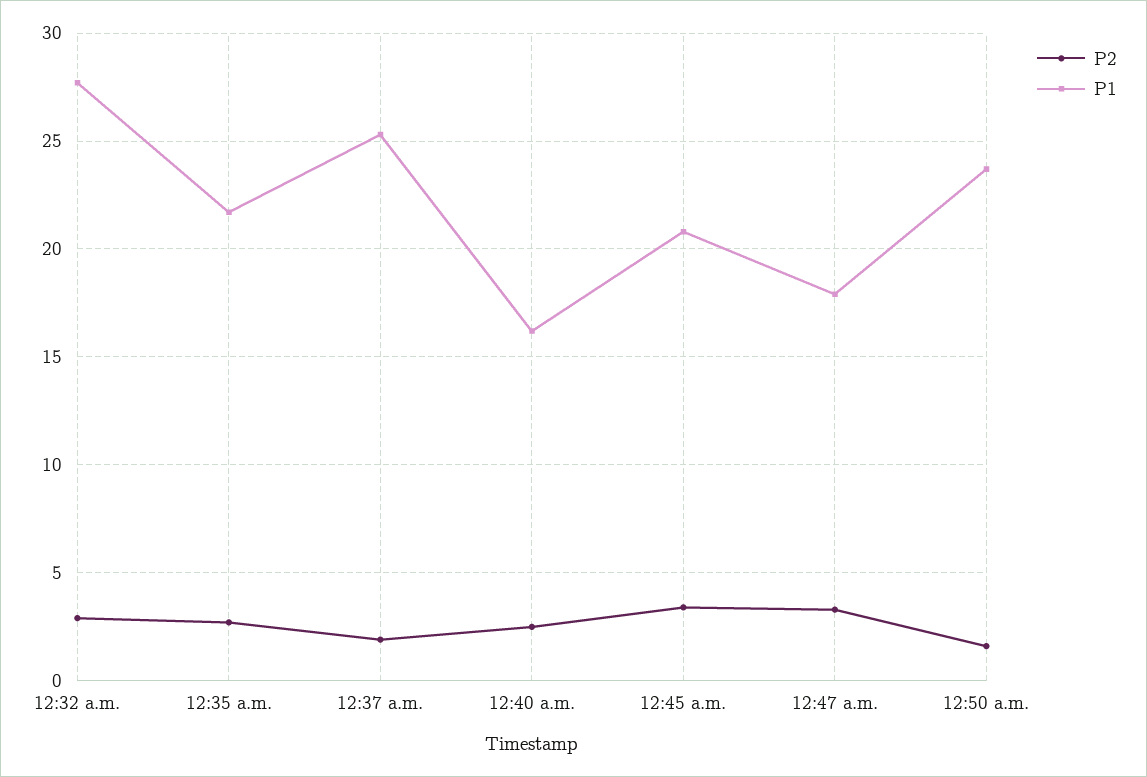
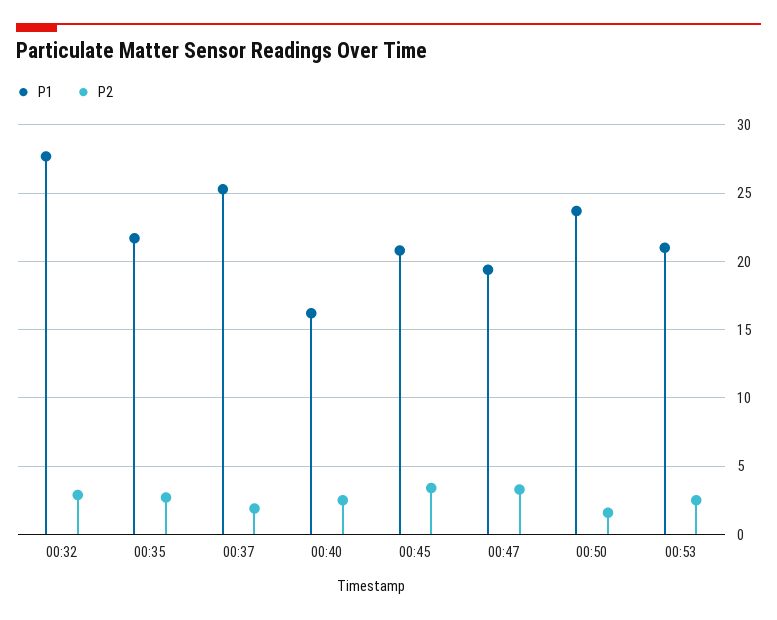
P1, 12:47 a.m.: 18 -> 19.5
P1, 00:53: none -> 21
P2, 00:53: none -> 2.5

